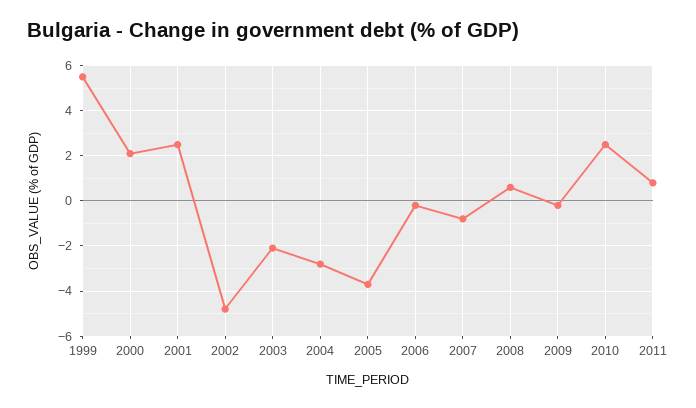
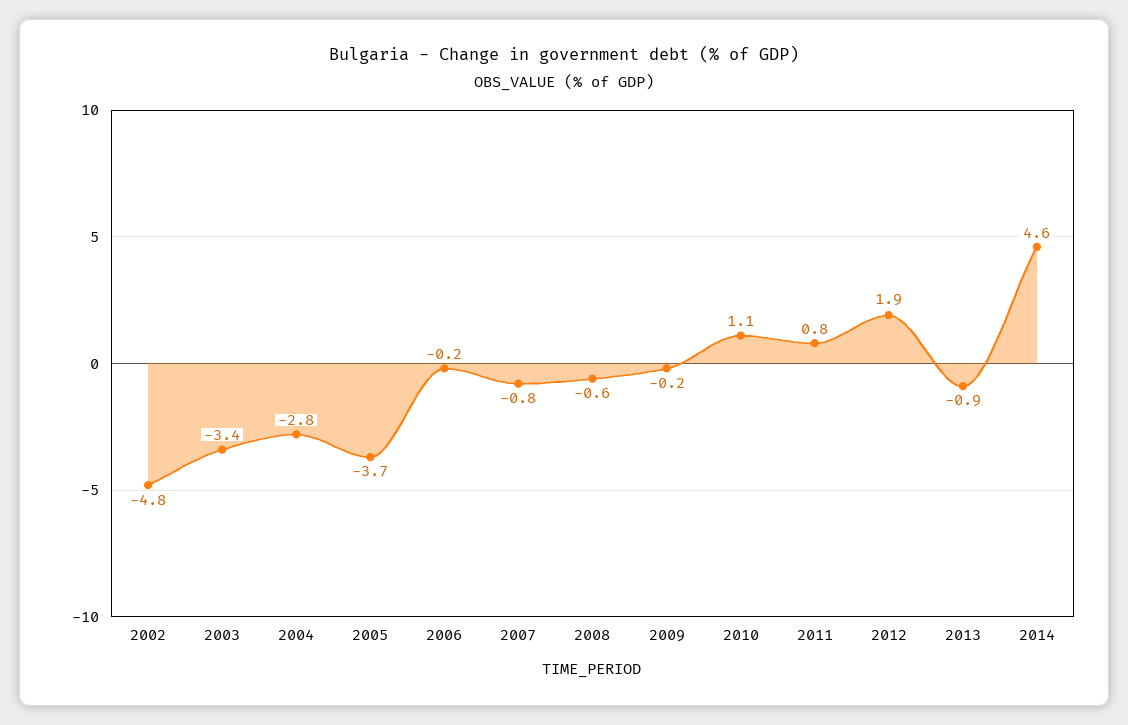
1999: 5.5 -> none
2000: 2 -> none
2001: 2.5 -> none
2003: -2 -> -3.4
2008: 0.5 -> -0.6
2010: 2.5 -> 1.1
2012: none -> 1.9
2013: none -> -0.9
2014: none -> 4.6

